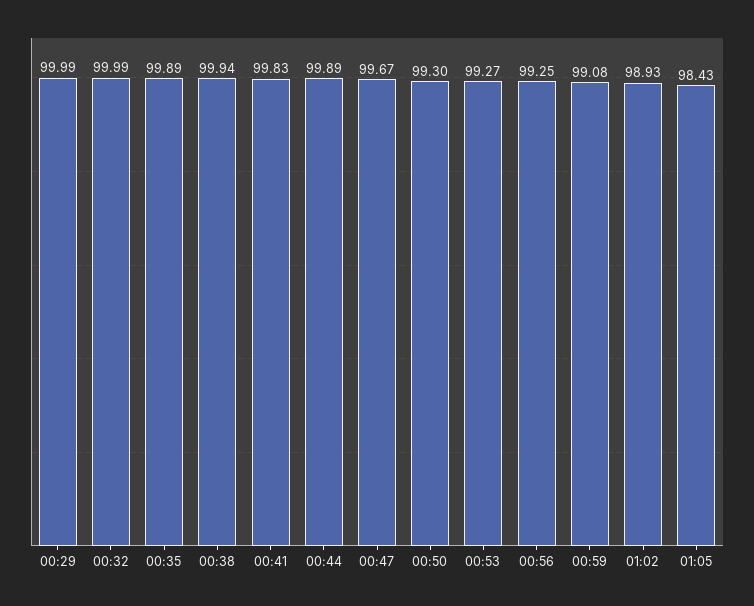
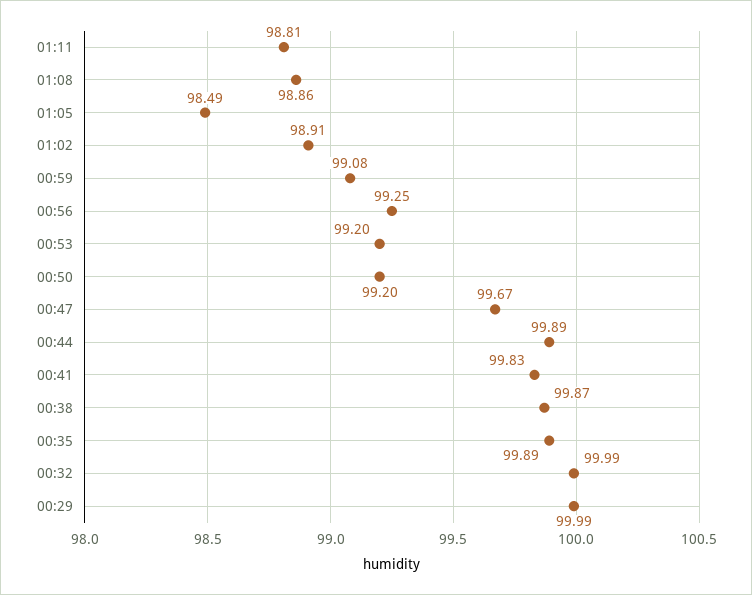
00:38: 99.94 -> 99.87
00:50: 99.3 -> 99.2
00:53: 99.27 -> 99.2
01:02: 98.93 -> 98.91
01:05: 98.43 -> 98.49
01:11: none -> 98.81
01:08: none -> 98.86

